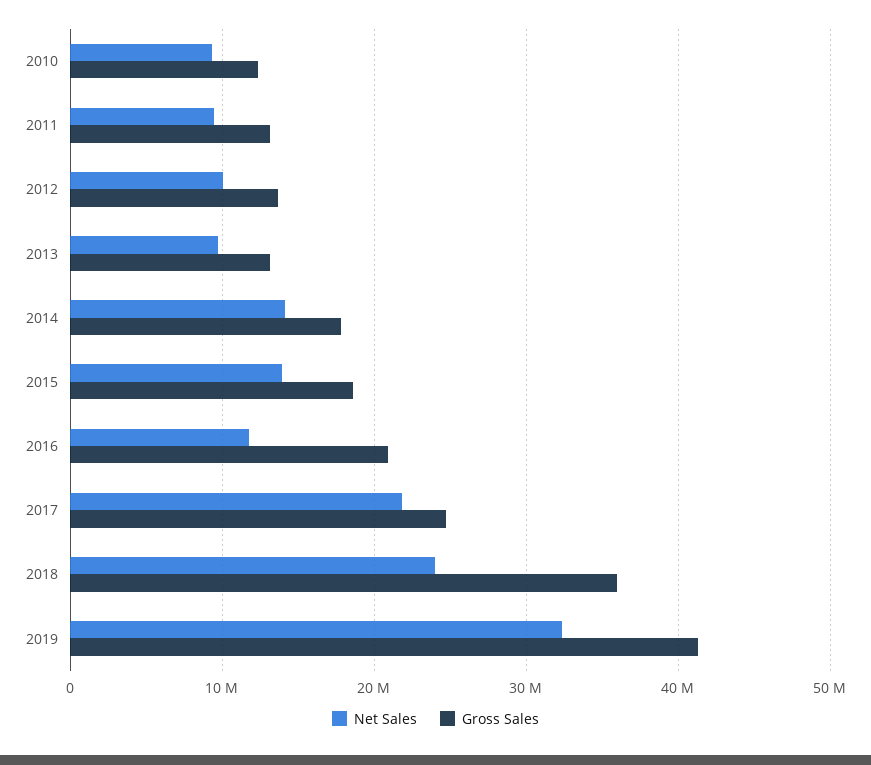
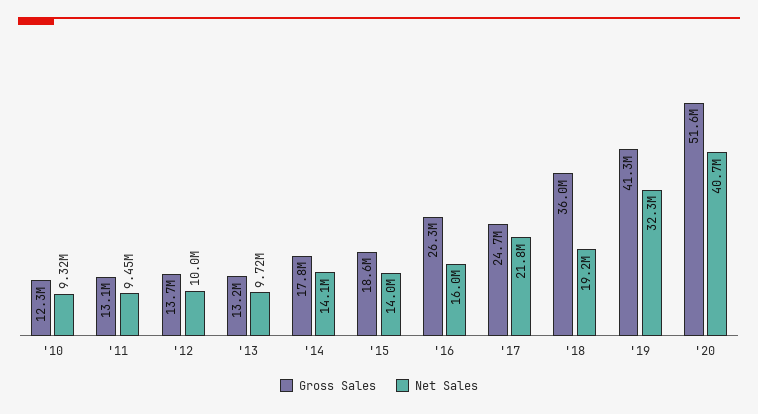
Net Sales, 2016: 12000000 -> 16000000
Gross Sales, 2016: 21000000 -> 26300000
Net Sales, 2018: 24000000 -> 19200000
Gross Sales, '20: none -> 51600000
Net Sales, '20: none -> 40700000

